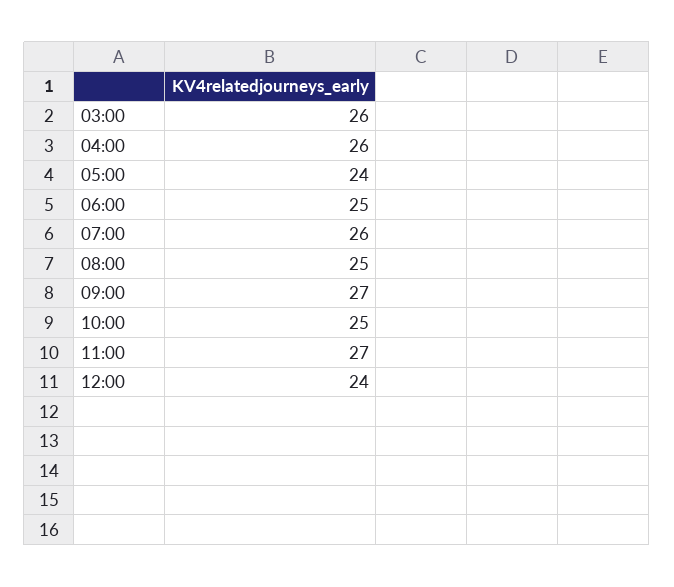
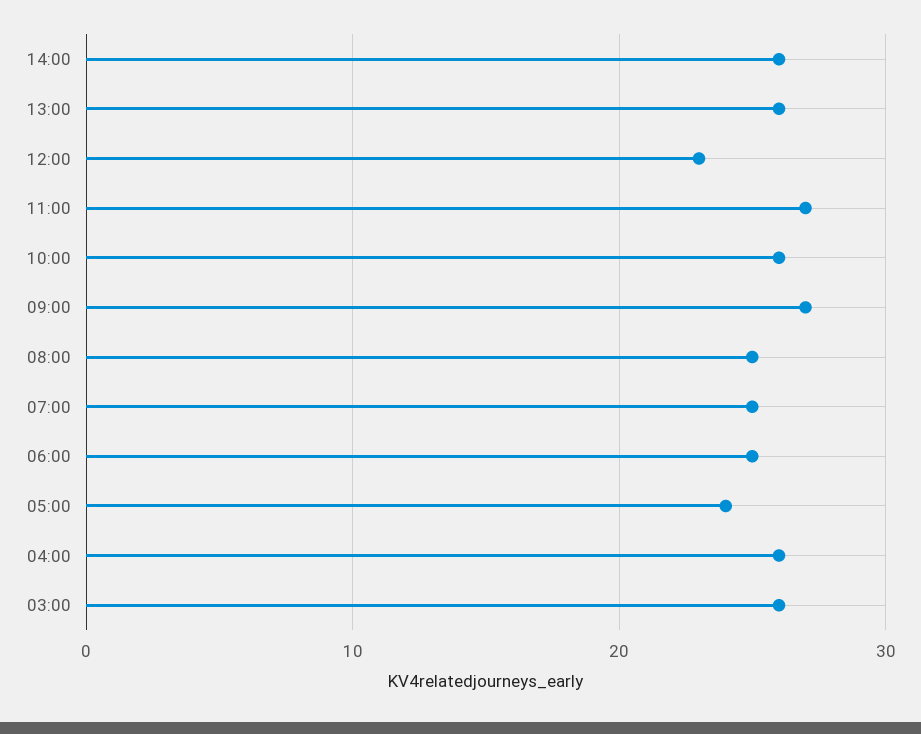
07:00: 26 -> 25
10:00: 25 -> 26
12:00: 24 -> 23
14:00: none -> 26
13:00: none -> 26

